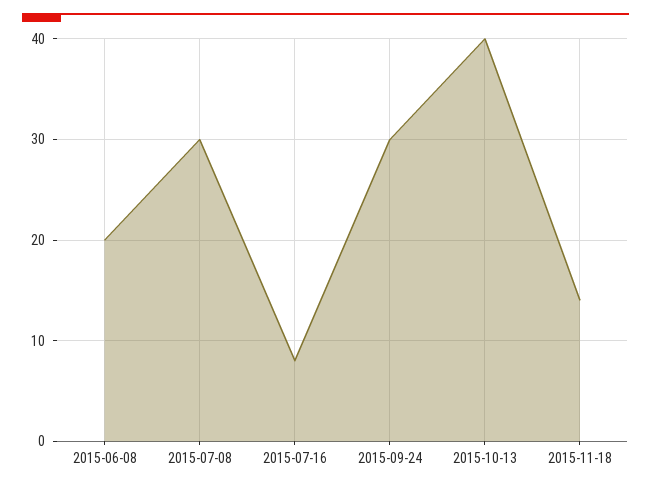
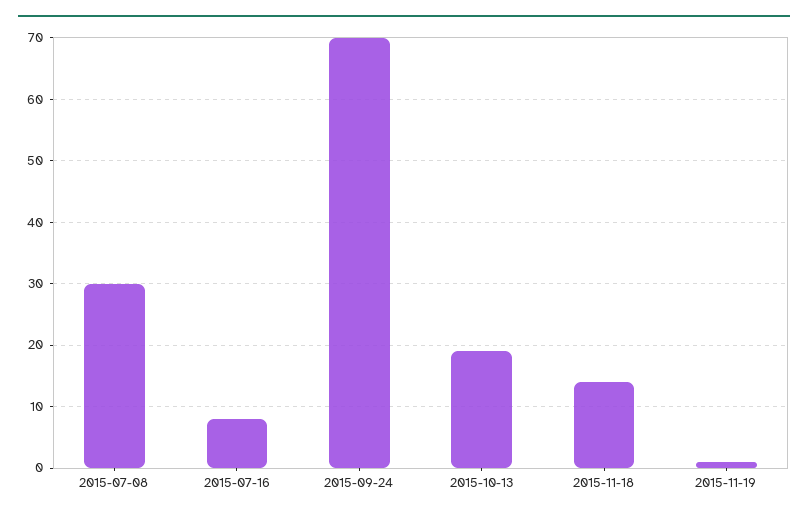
2015-06-08: 20 -> none
2015-09-24: 30 -> 70
2015-10-13: 40 -> 19
2015-11-19: none -> 1

